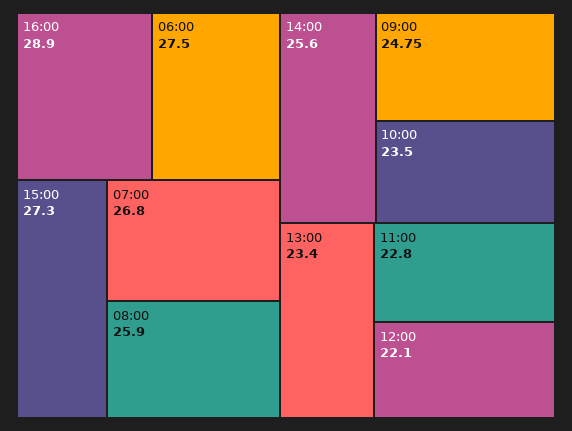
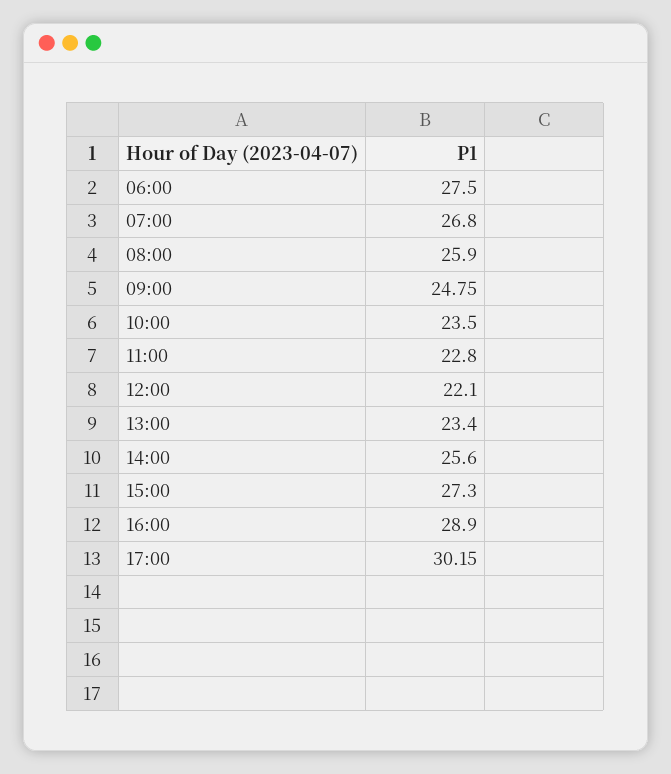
17:00: none -> 30.15

